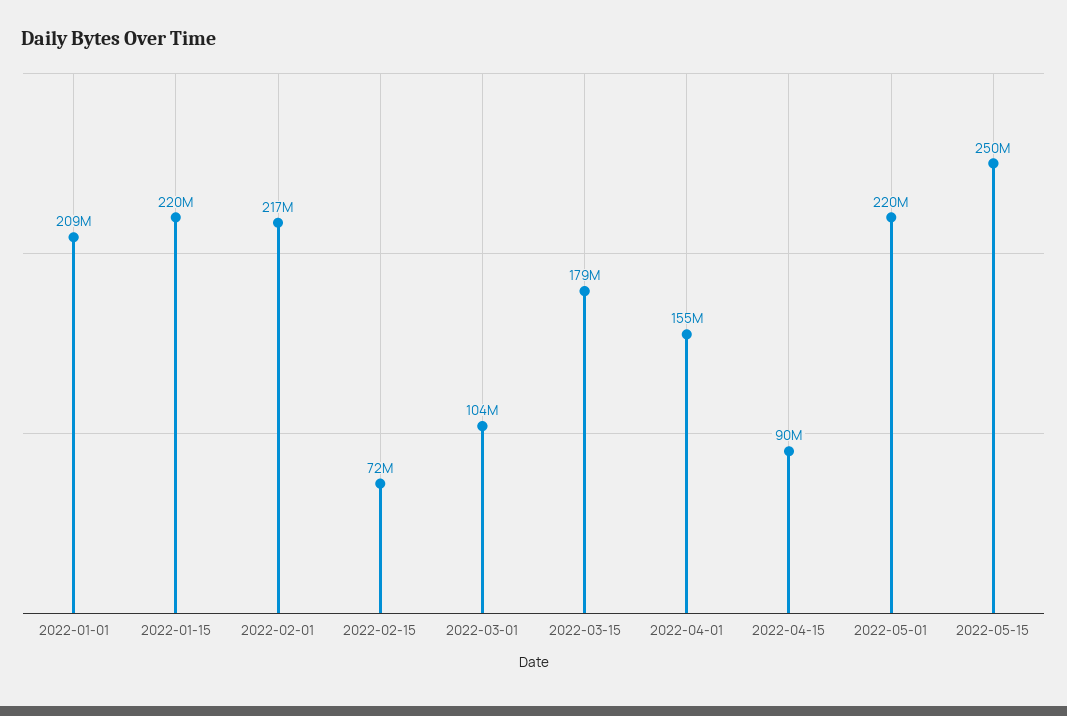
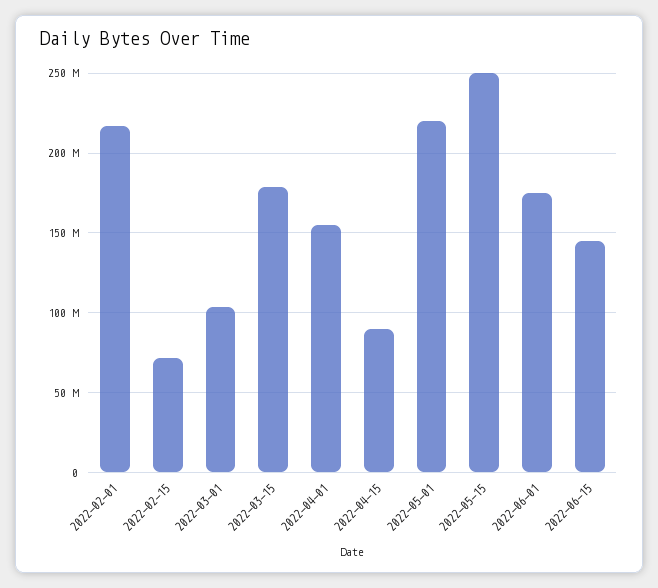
2022-01-01: 209000000 -> none
2022-01-15: 220000000 -> none
2022-06-01: none -> 175000000
2022-06-15: none -> 145000000

